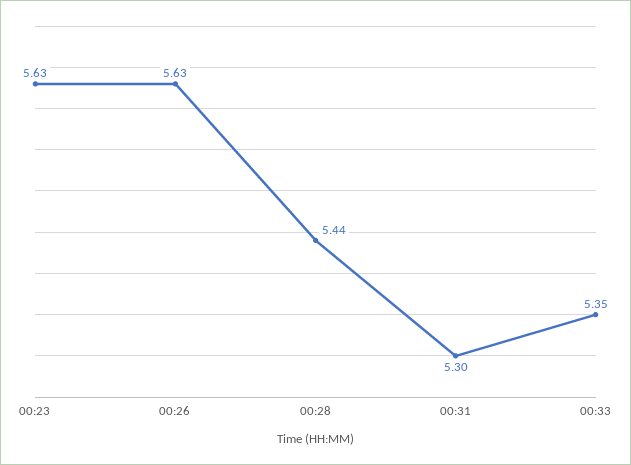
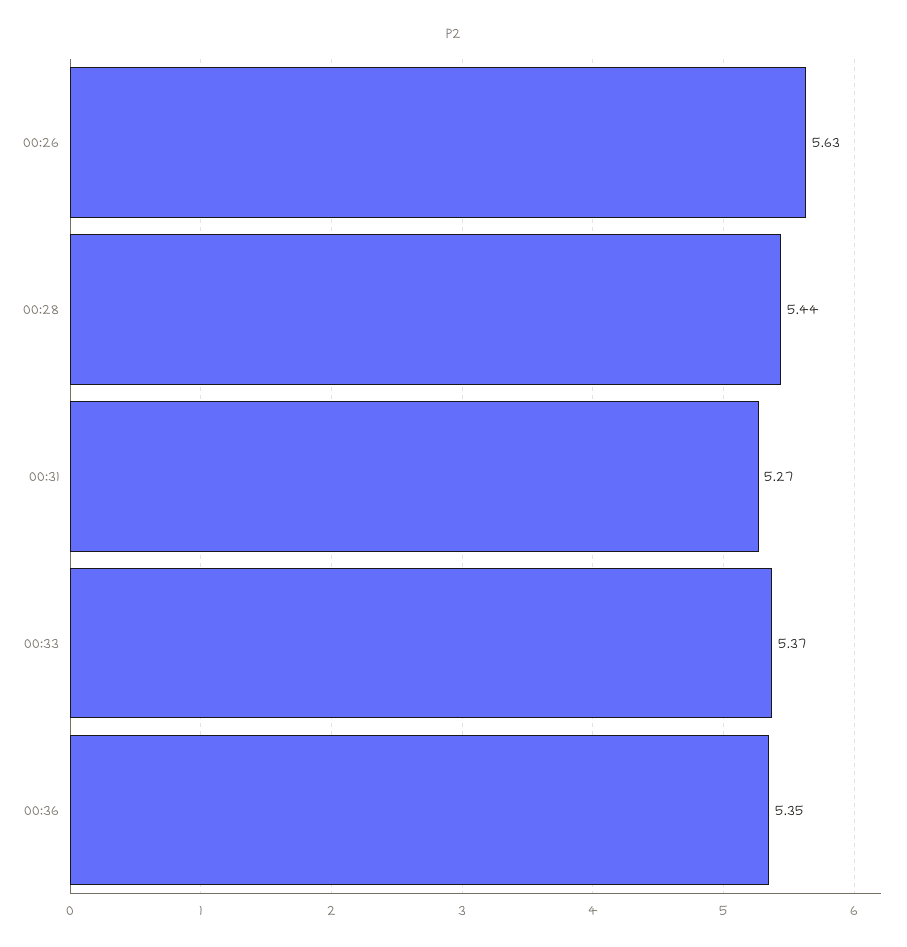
00:23: 5.63 -> none
00:31: 5.3 -> 5.27
00:33: 5.35 -> 5.37
00:36: none -> 5.35

